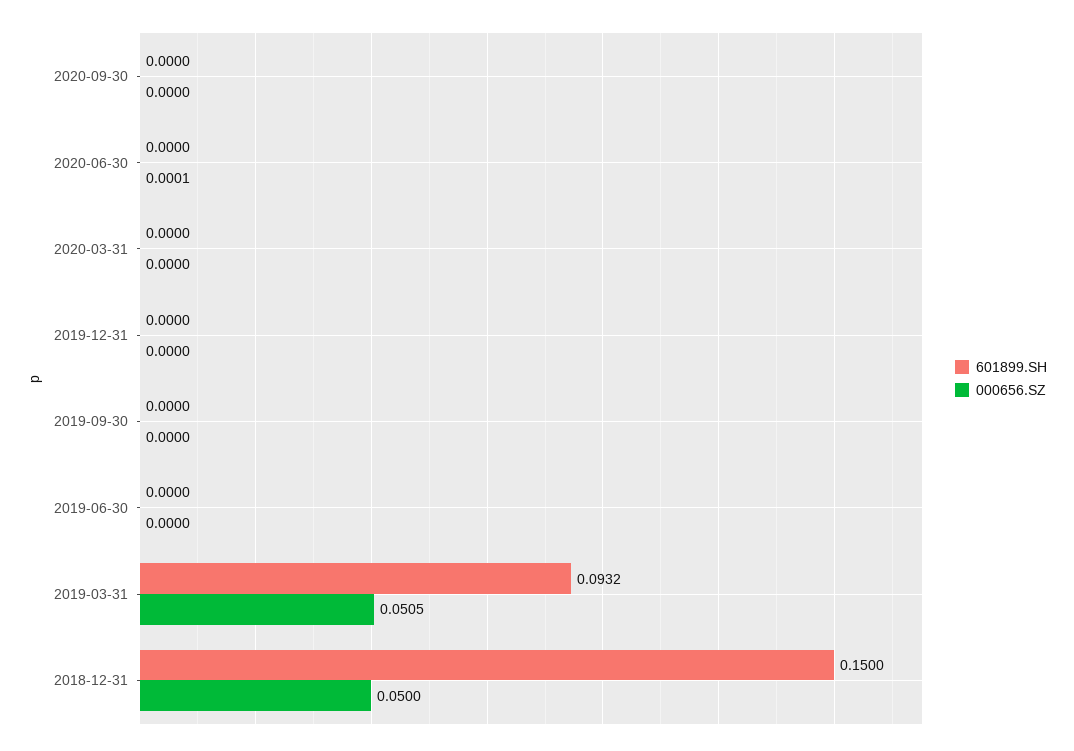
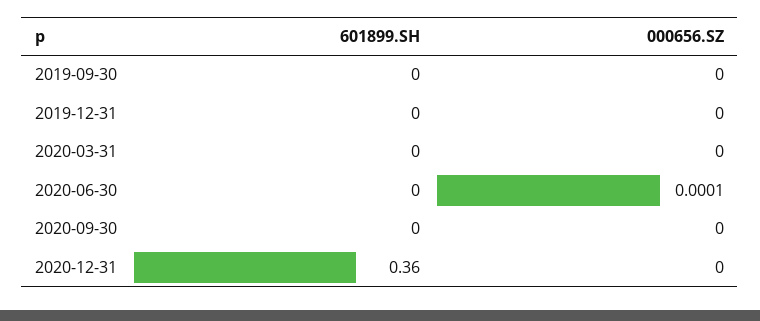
601899.SH, 2019-06-30: 0 -> none
000656.SZ, 2019-06-30: 0 -> none
601899.SH, 2019-03-31: 0.0932 -> none
000656.SZ, 2019-03-31: 0.0505 -> none
601899.SH, 2018-12-31: 0.15 -> none
000656.SZ, 2018-12-31: 0.05 -> none
601899.SH, 2020-12-31: none -> 0.36
000656.SZ, 2020-12-31: none -> 0

